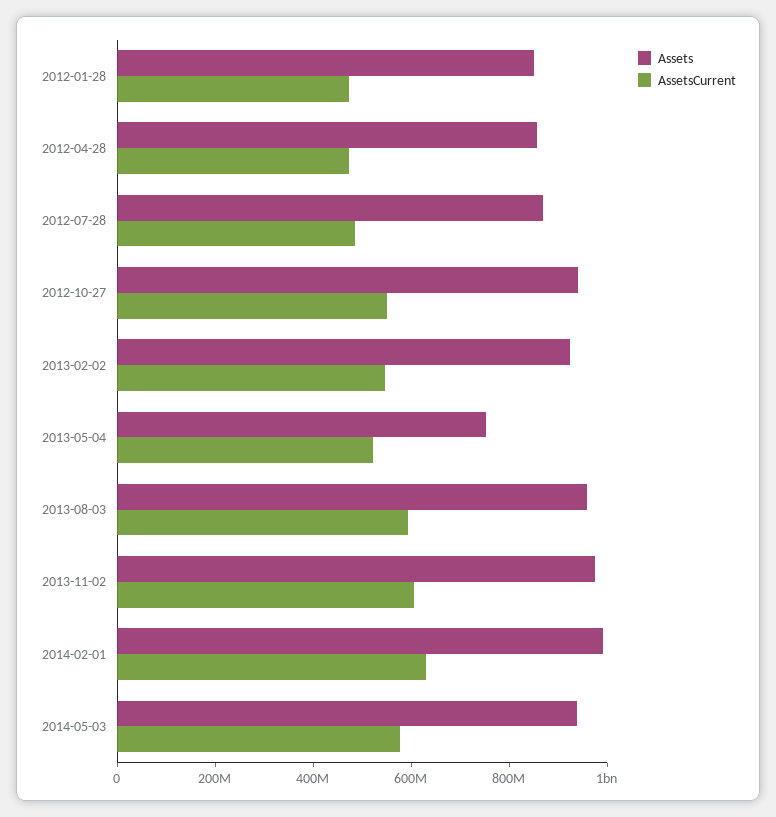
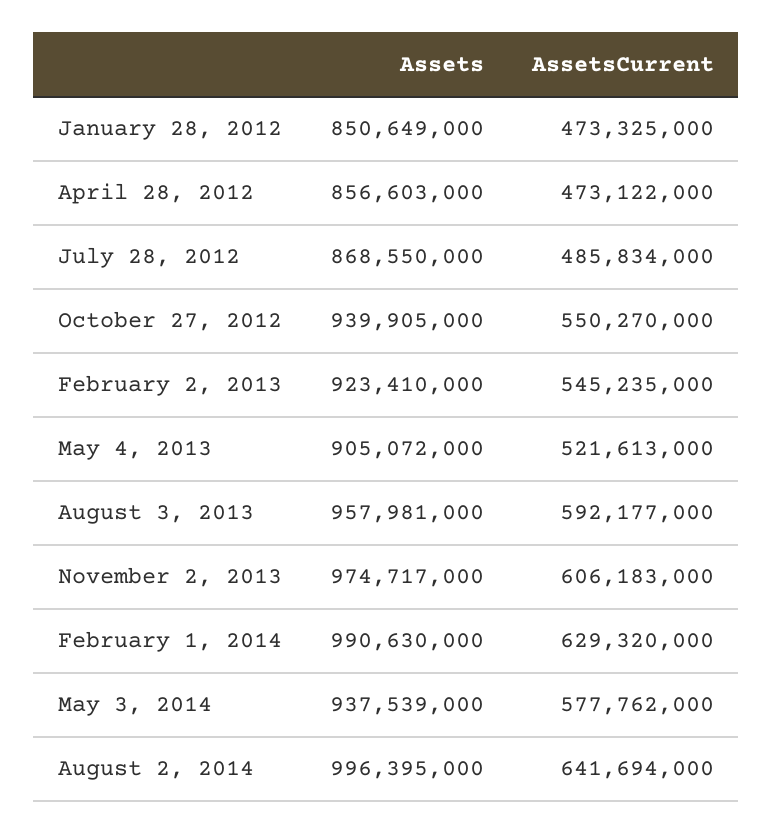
Assets, 2013-05-04: 750000000 -> 905072000
Assets, August 2, 2014: none -> 996395000
AssetsCurrent, August 2, 2014: none -> 641694000

